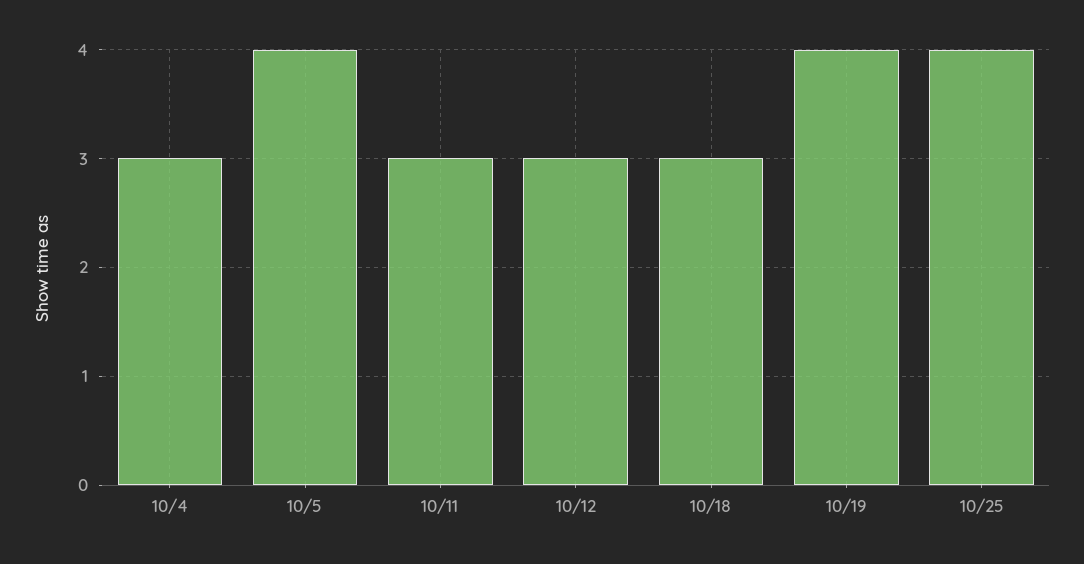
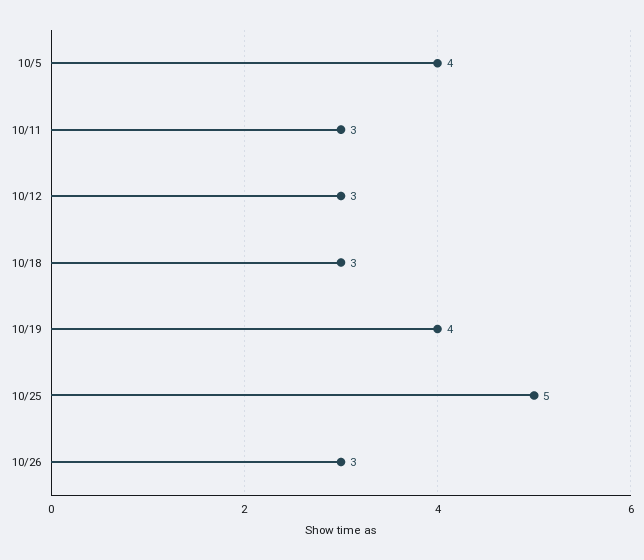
10/4: 3 -> none
10/25: 4 -> 5
10/26: none -> 3

